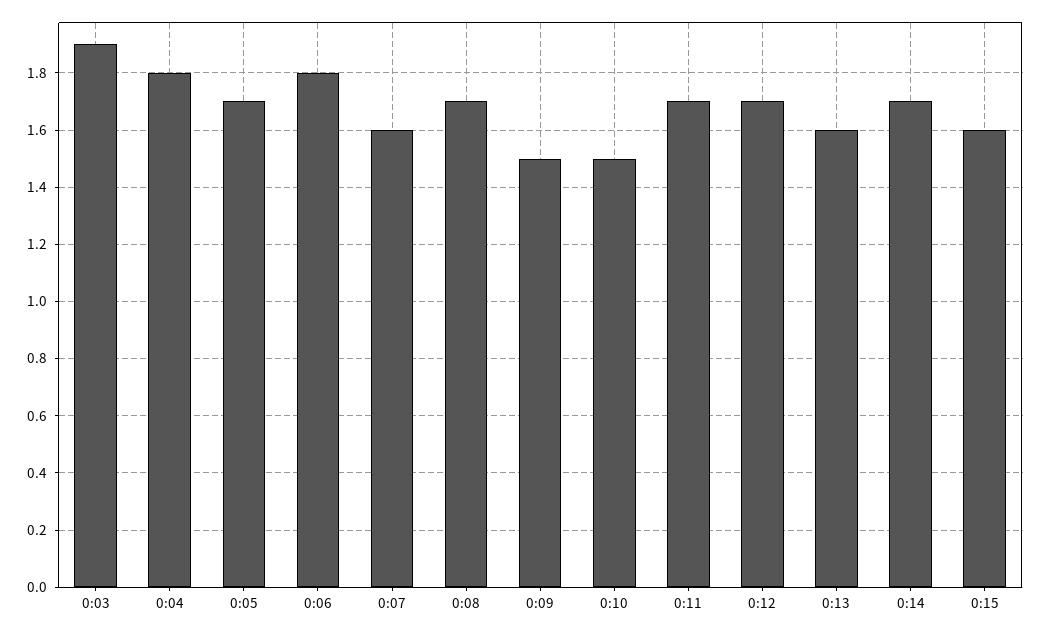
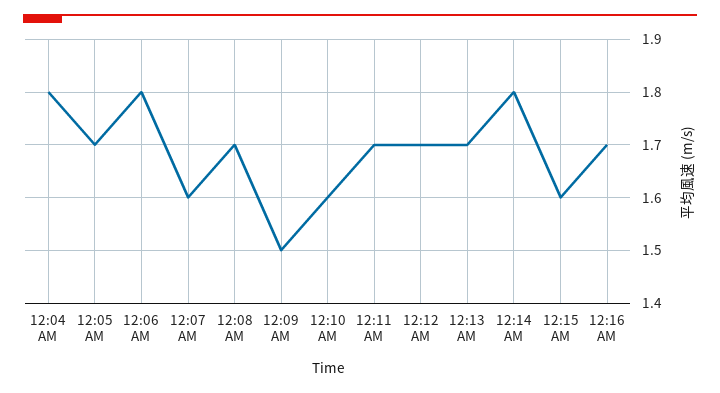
0:03: 1.9 -> none
0:10: 1.5 -> 1.6
0:13: 1.6 -> 1.7
0:14: 1.7 -> 1.8
12:16 AM: none -> 1.7

